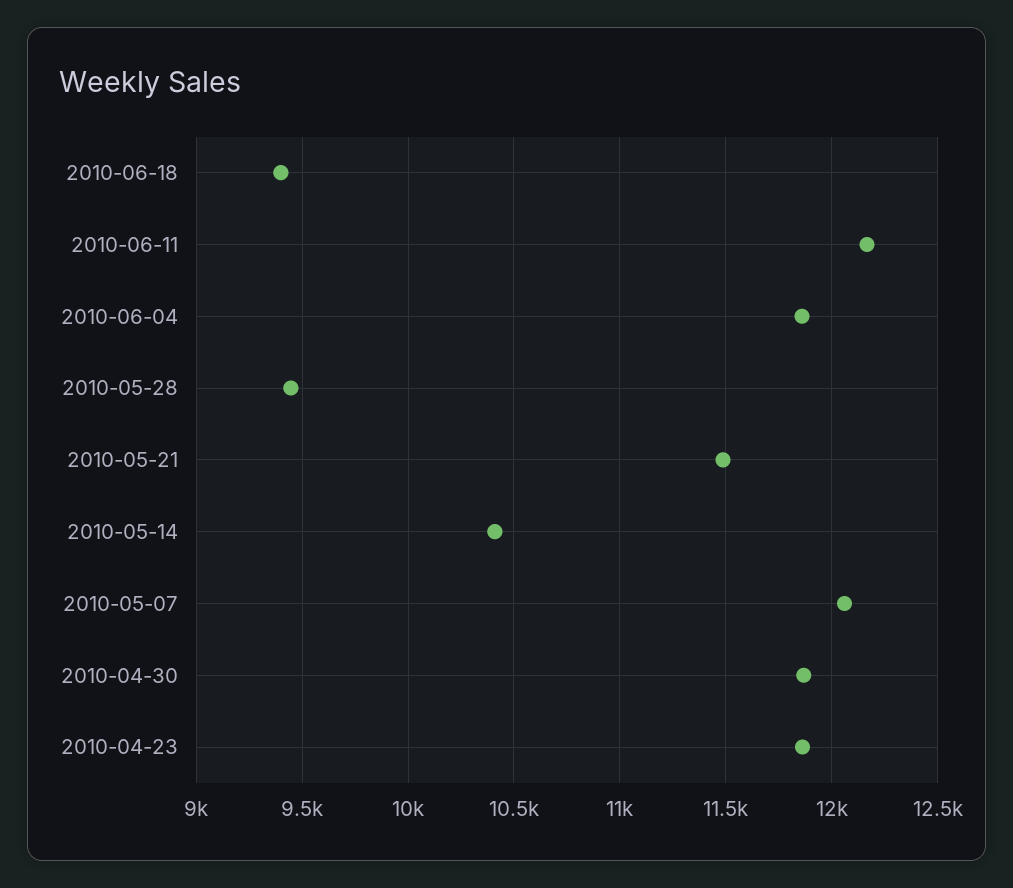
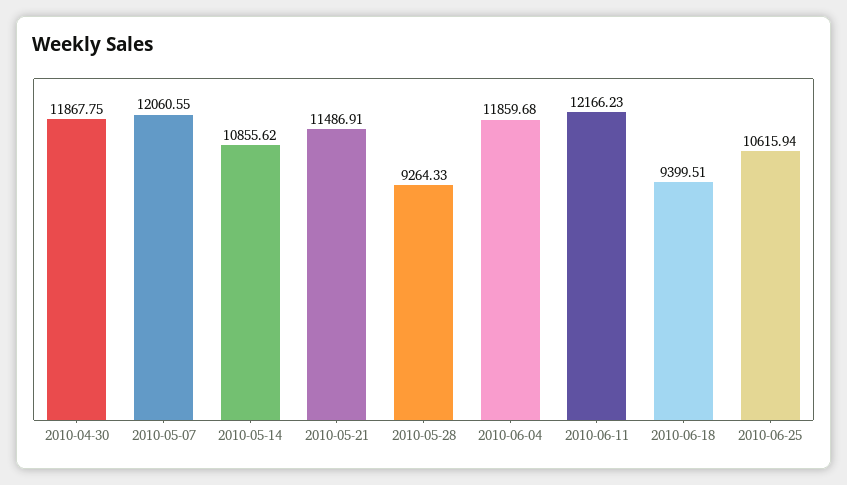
2010-05-28: 9450 -> 9264.33
2010-05-14: 10400 -> 10855.62
2010-04-23: 11850 -> none
2010-06-25: none -> 10615.94

